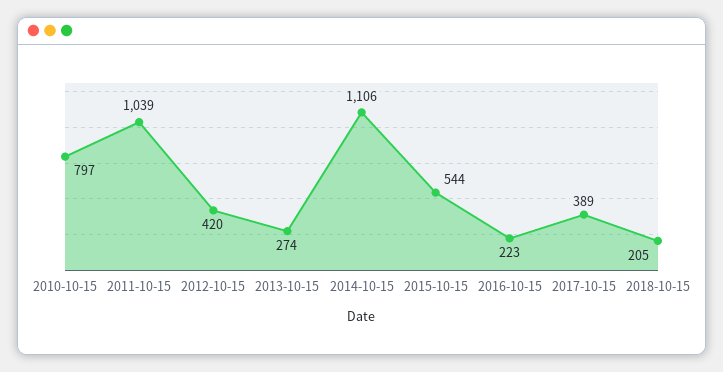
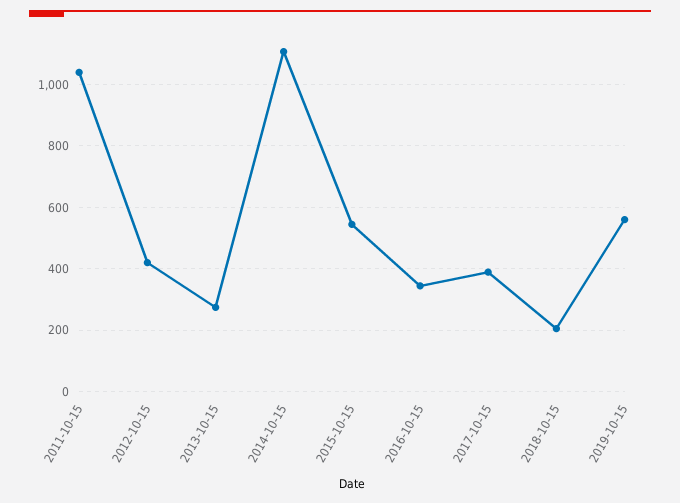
2010-10-15: 797 -> none
2016-10-15: 223 -> 340
2019-10-15: none -> 560

